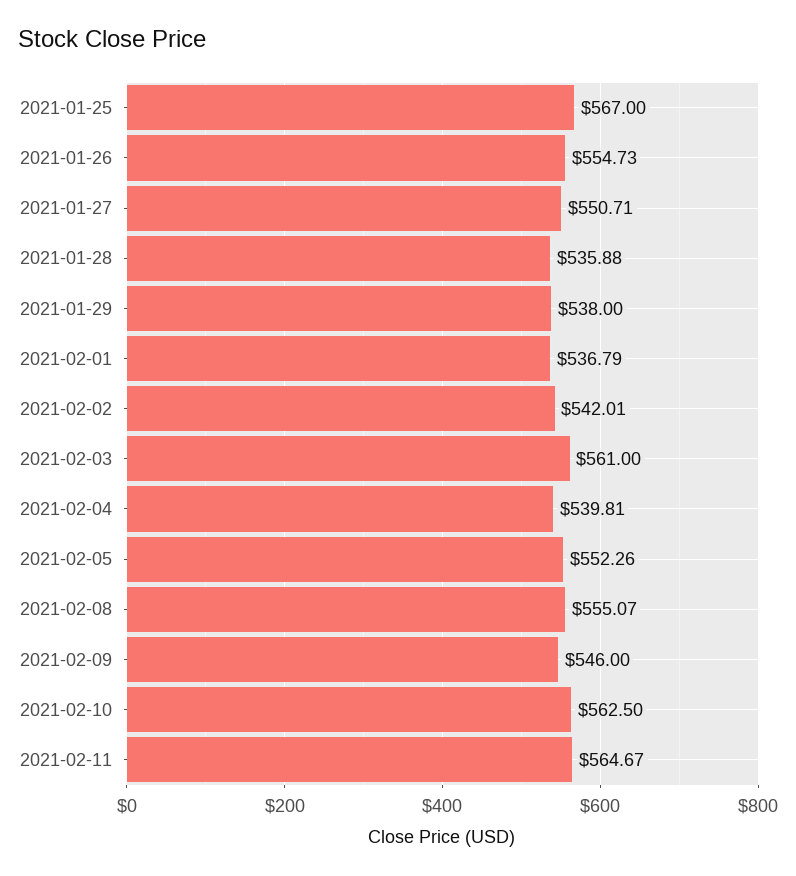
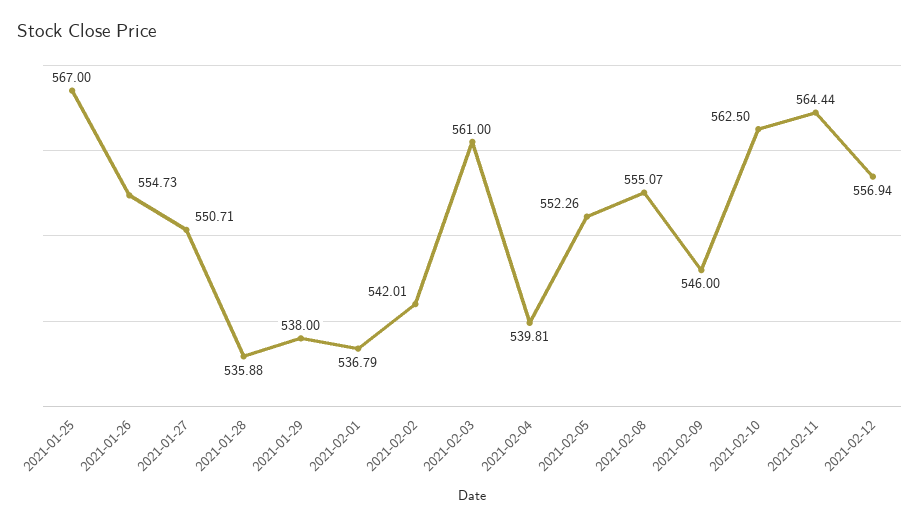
2021-02-11: 564.67 -> 564.44
2021-02-12: none -> 556.94

